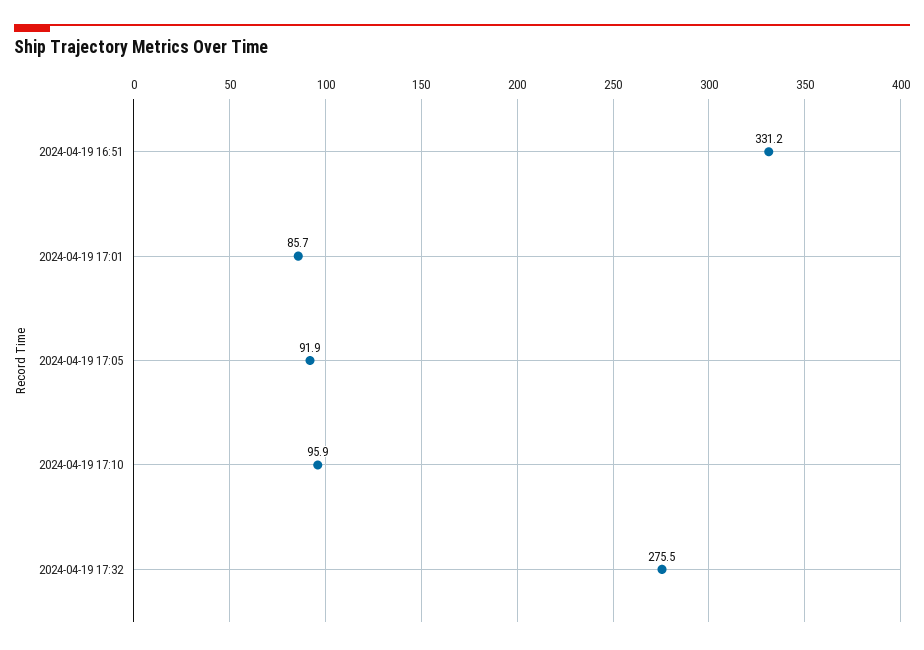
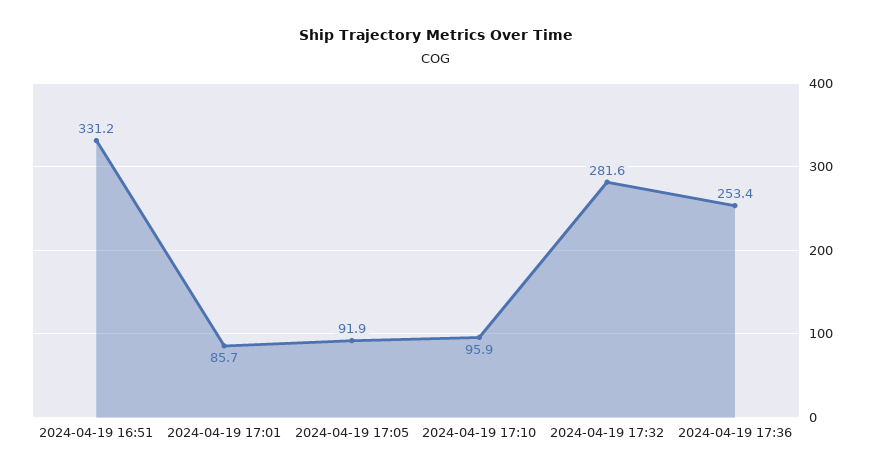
2024-04-19 17:32: 275.5 -> 281.6
2024-04-19 17:36: none -> 253.4

